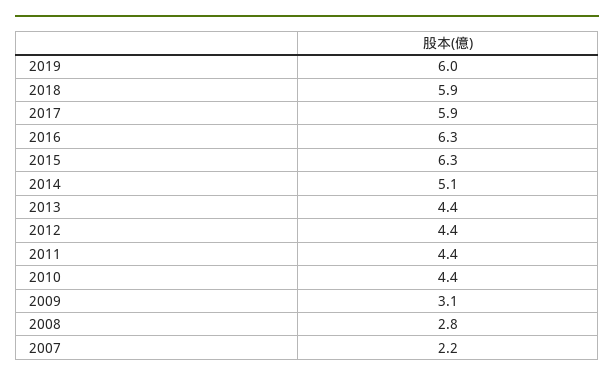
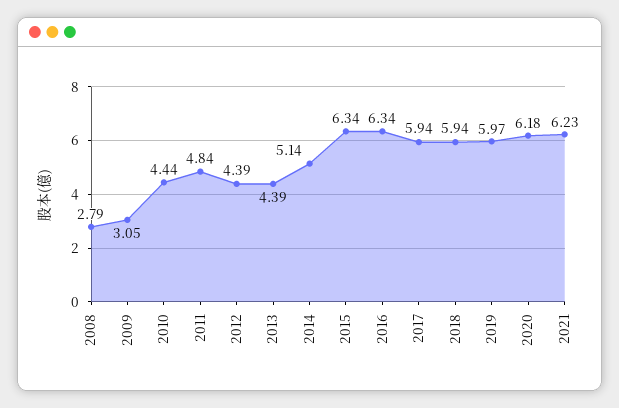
2011: 4.4 -> 4.84
2007: 2.2 -> none
2020: none -> 6.18
2021: none -> 6.23

